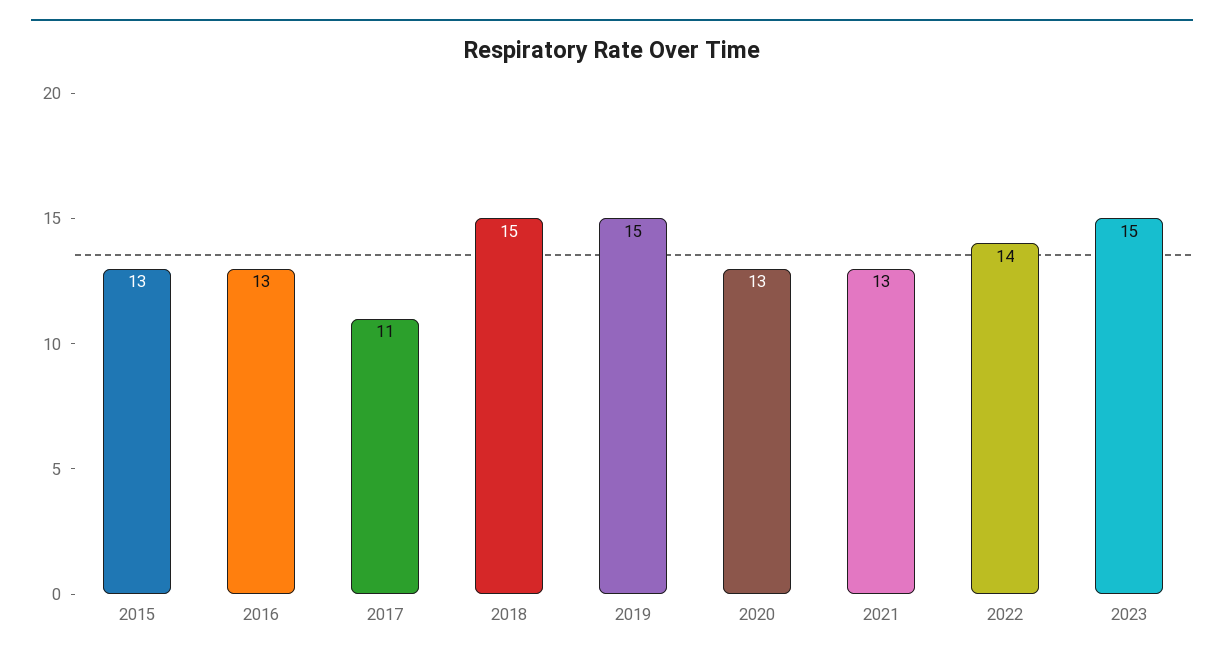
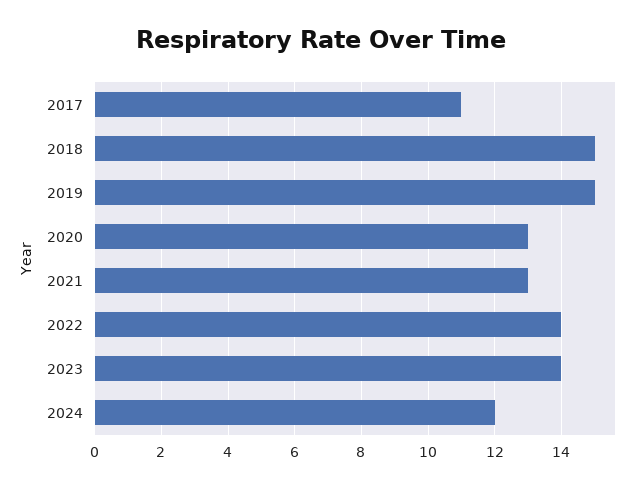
2015: 13 -> none
2016: 13 -> none
2023: 15 -> 14
2024: none -> 12

